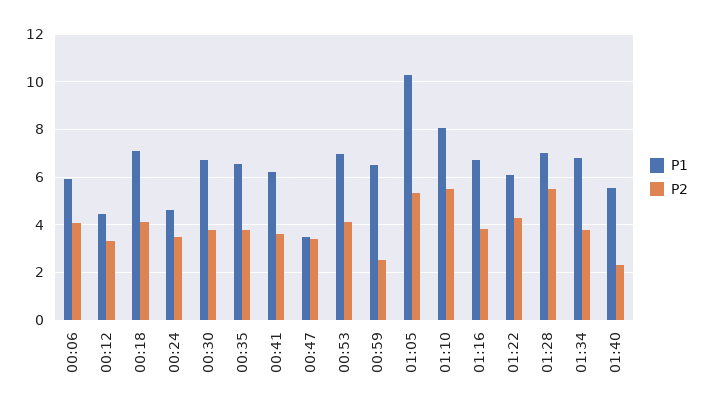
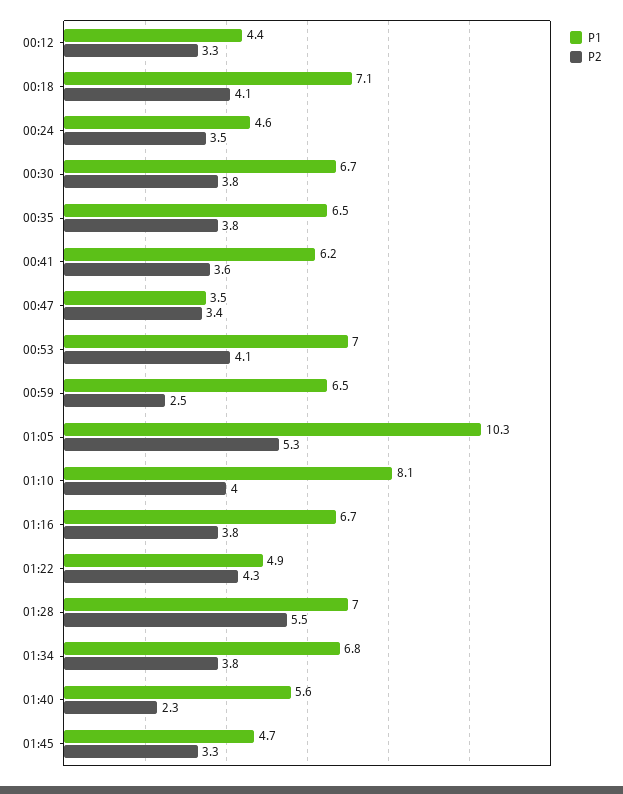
P1, 00:06: 6 -> none
P2, 00:06: 4 -> none
P2, 01:10: 5.5 -> 4
P1, 01:22: 6 -> 4.9
P1, 01:45: none -> 4.7
P2, 01:45: none -> 3.3

